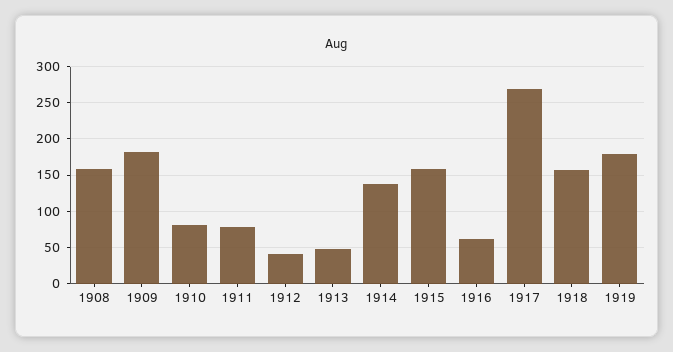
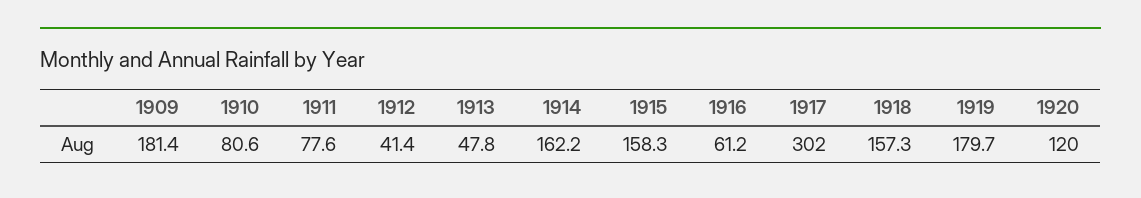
1908: 160 -> none
1914: 140 -> 162.2
1917: 270 -> 302
1920: none -> 120

